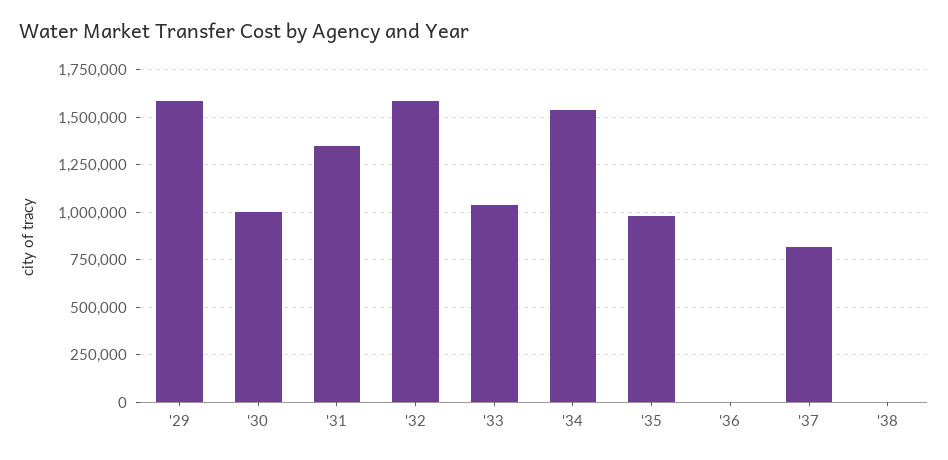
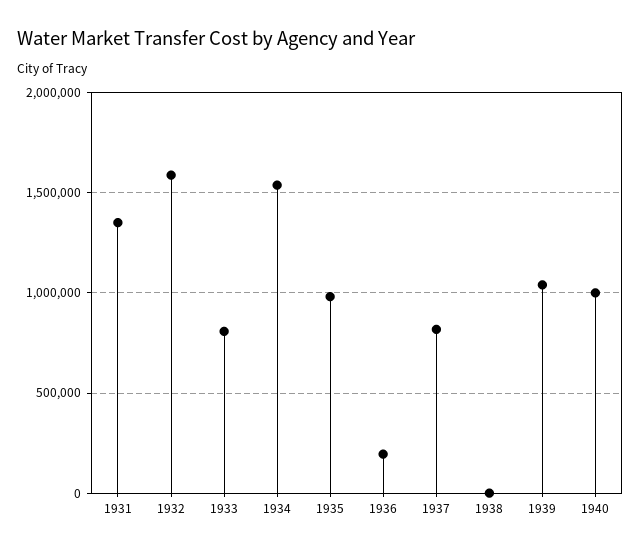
'29: 1600000 -> none
'30: 1000000 -> none
'33: 1050000 -> 800000
'36: 0 -> 200000
1939: none -> 1050000
1940: none -> 1000000

